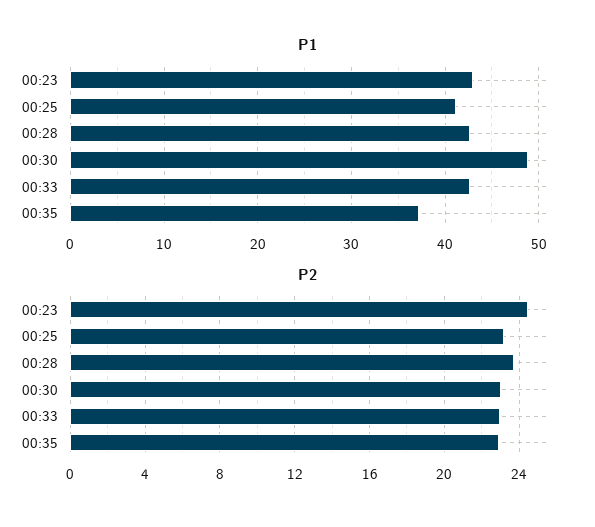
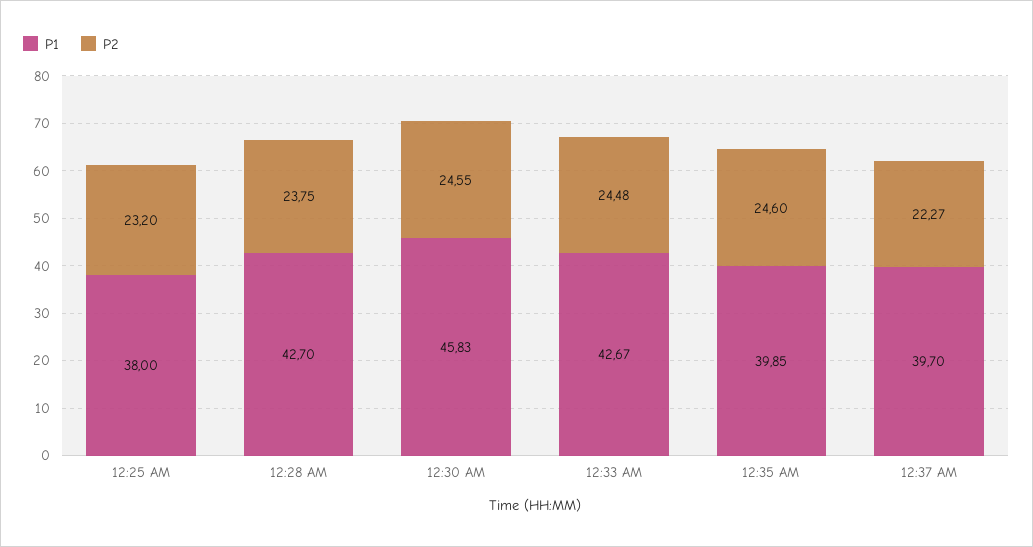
P1, 00:23: 43 -> none
P1, 00:25: 41 -> 38
P1, 00:30: 49 -> 45.83
P1, 00:35: 37 -> 39.85
P2, 00:23: 24.5 -> none
P2, 00:30: 23 -> 24.55
P2, 00:33: 23 -> 24.48
P2, 00:35: 23 -> 24.6
P1, 12:37 AM: none -> 39.7
P2, 12:37 AM: none -> 22.27

